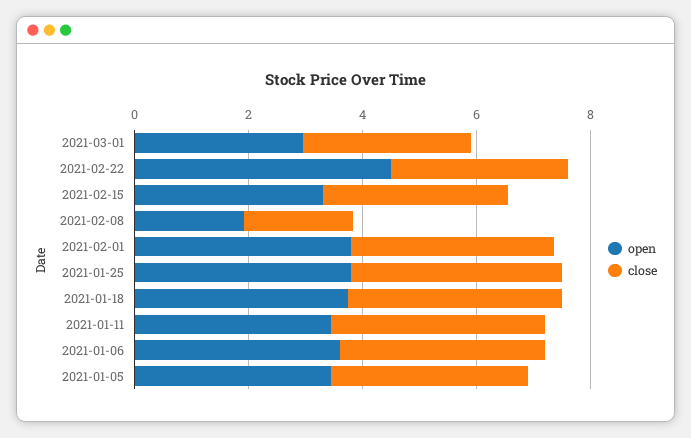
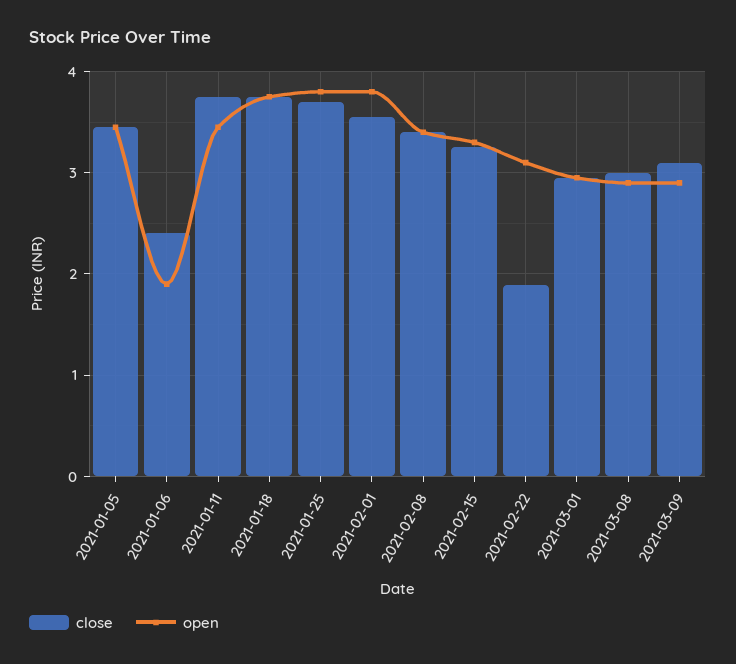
open, 2021-02-22: 4.5 -> 3.1
close, 2021-02-22: 3 -> 1.9
open, 2021-02-08: 2 -> 3.4
close, 2021-02-08: 2 -> 3.4
open, 2021-01-06: 3.5 -> 1.9
close, 2021-01-06: 3.5 -> 2.4
close, 2021-03-08: none -> 3
open, 2021-03-08: none -> 2.9
close, 2021-03-09: none -> 3.1
open, 2021-03-09: none -> 2.9

